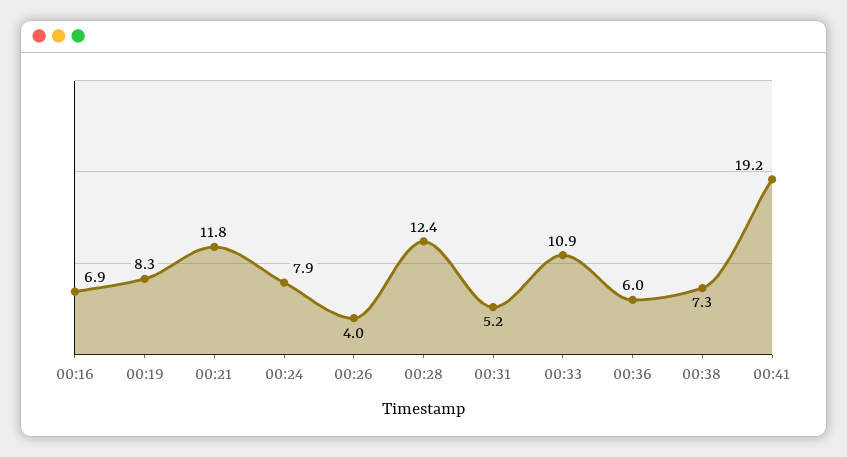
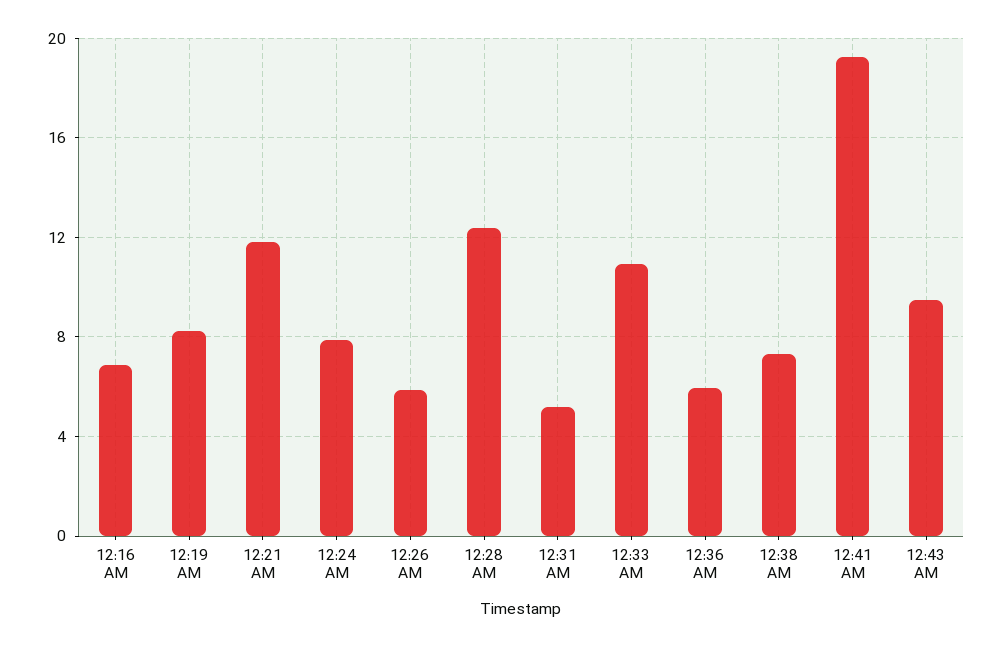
00:26: 4 -> 6
12:43 AM: none -> 9.5

